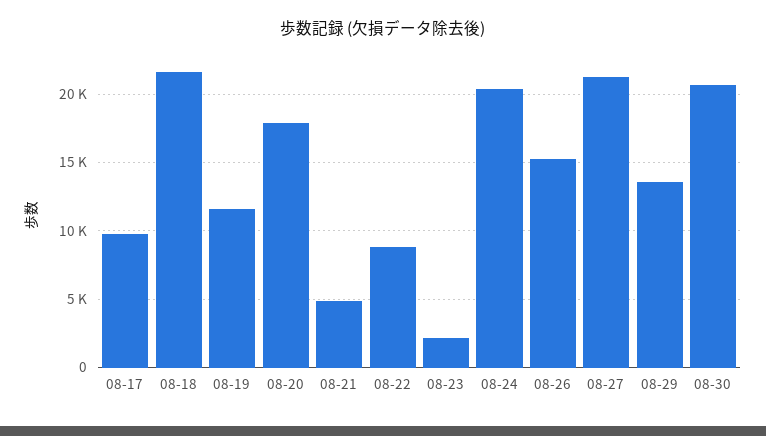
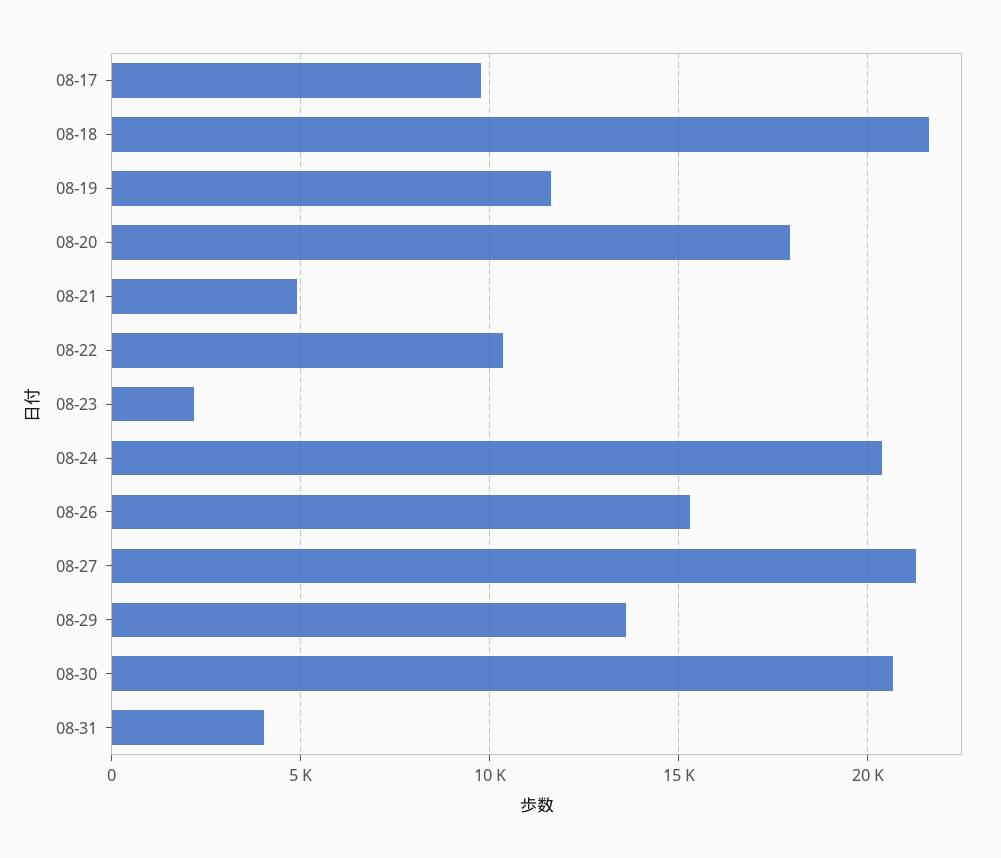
08-22: 9000 -> 10500
08-31: none -> 4000

